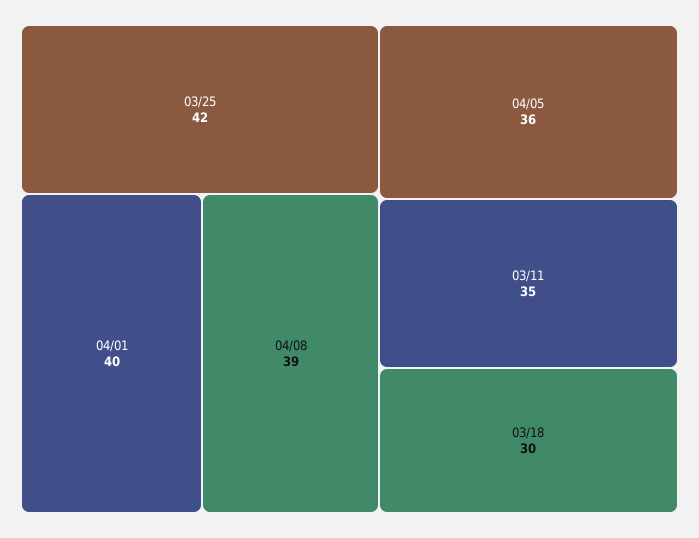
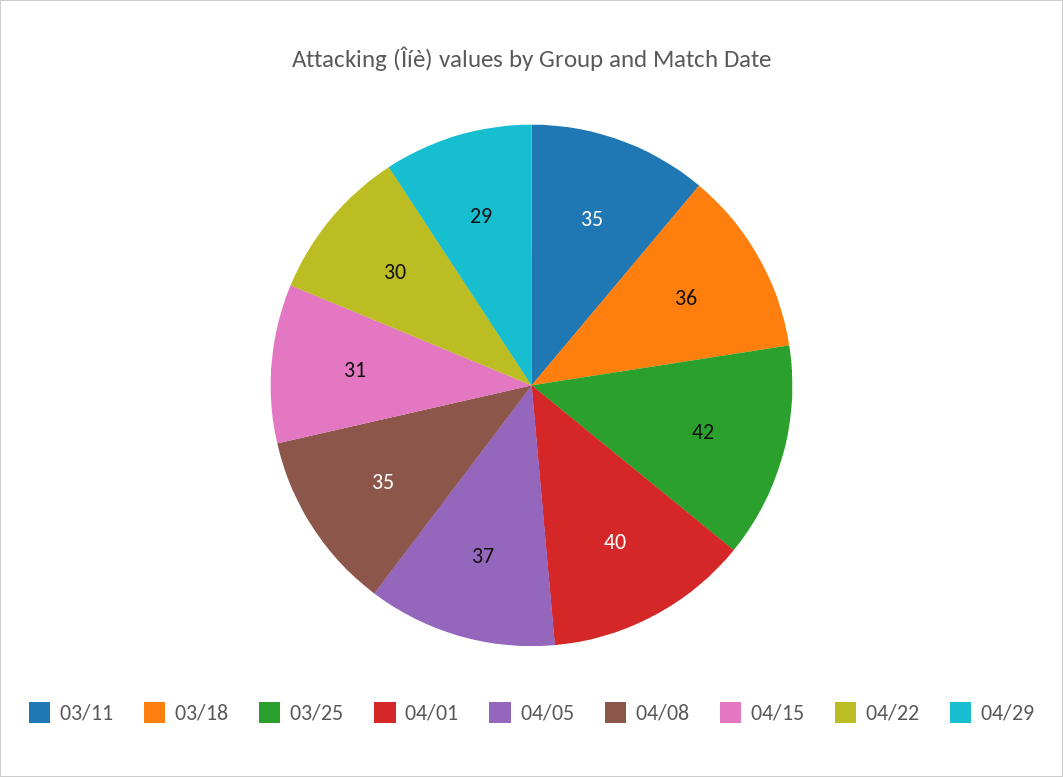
04/08: 39 -> 35
04/05: 36 -> 37
03/18: 30 -> 36
04/15: none -> 31
04/22: none -> 30
04/29: none -> 29

